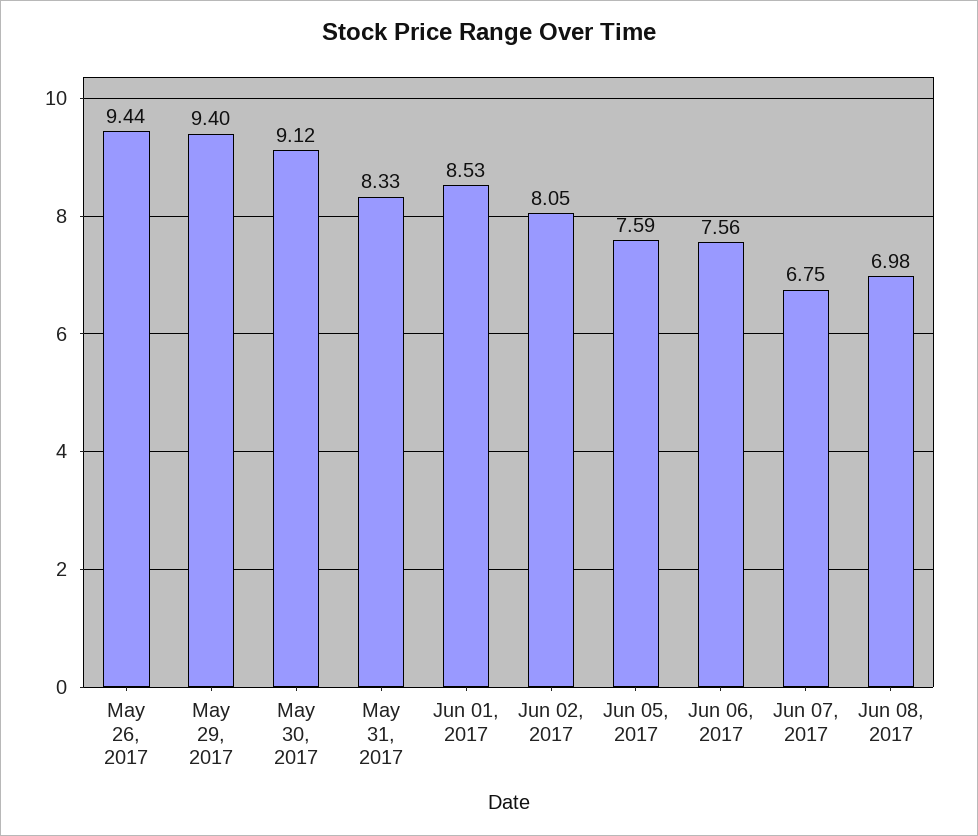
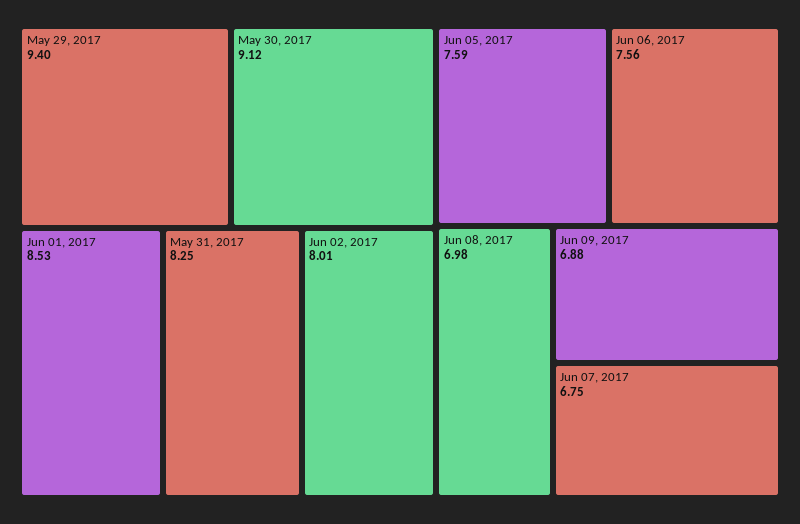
May 26, 2017: 9.44 -> none
May 31, 2017: 8.33 -> 8.25
Jun 02, 2017: 8.05 -> 8.01
Jun 09, 2017: none -> 6.88

